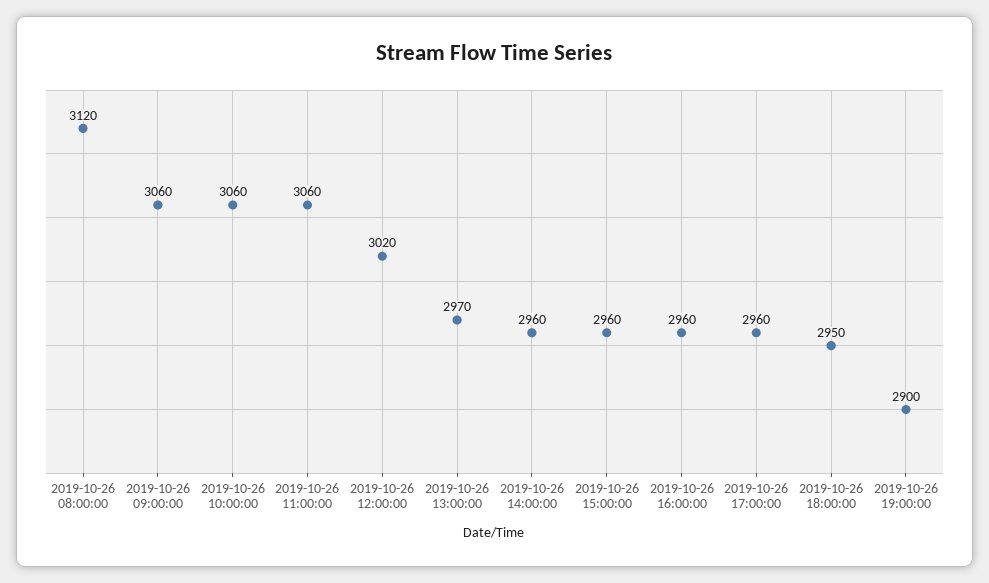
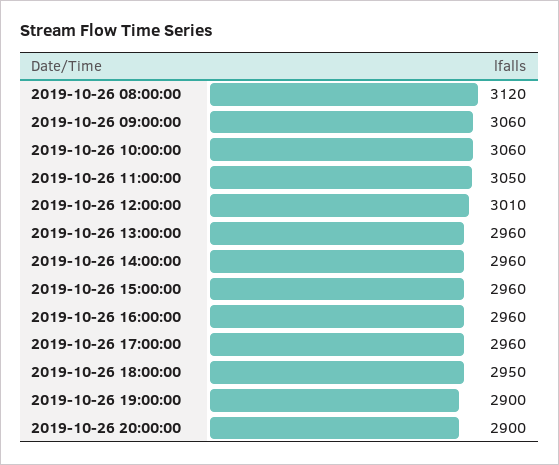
2019-10-26 11:00:00: 3060 -> 3050
2019-10-26 12:00:00: 3020 -> 3010
2019-10-26 13:00:00: 2970 -> 2960
2019-10-26 20:00:00: none -> 2900

